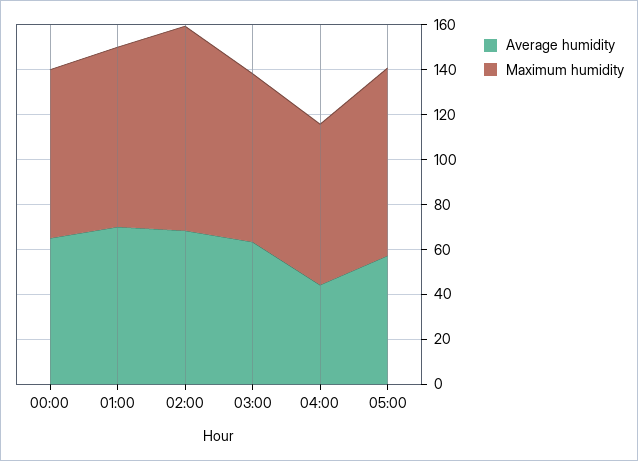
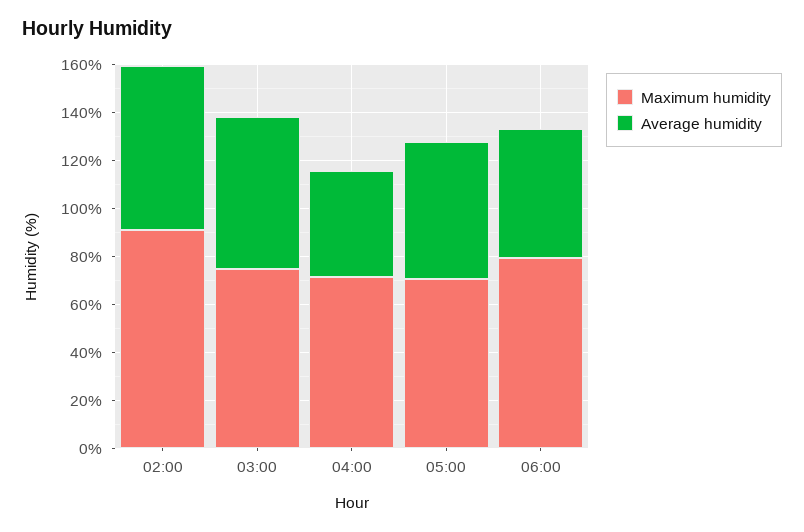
Average humidity, 00:00: 65 -> none
Maximum humidity, 00:00: 75 -> none
Average humidity, 01:00: 70 -> none
Maximum humidity, 01:00: 80 -> none
Maximum humidity, 05:00: 85 -> 70
Maximum humidity, 06:00: none -> 80
Average humidity, 06:00: none -> 55

